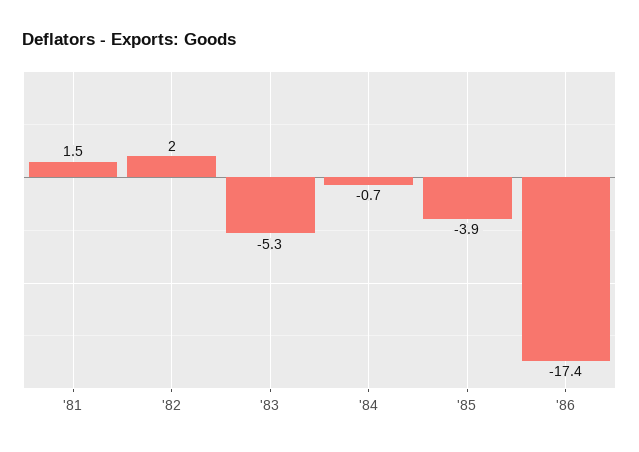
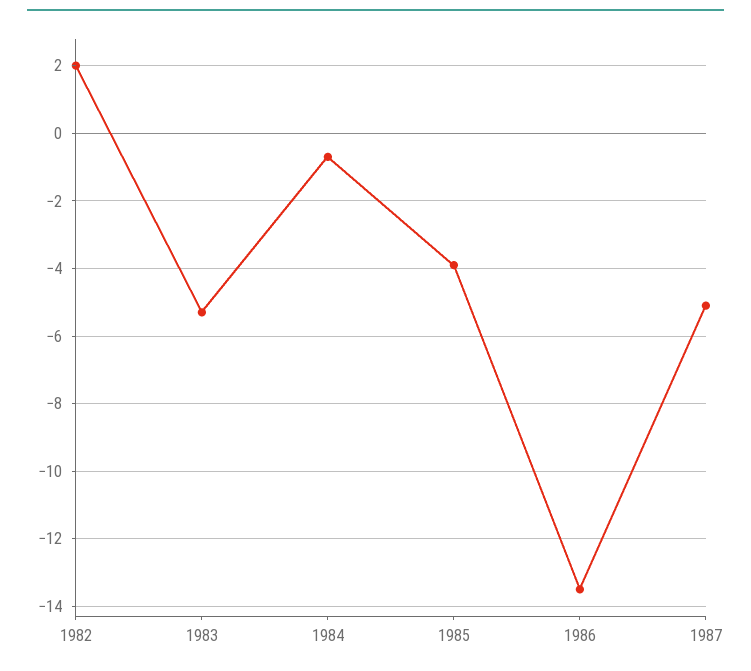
'81: 1.5 -> none
'86: -17.4 -> -13.5
1987: none -> -5

